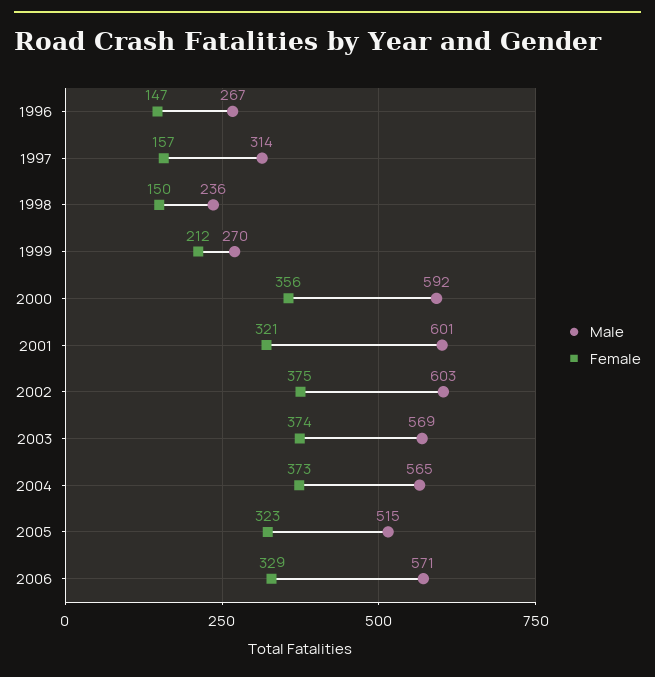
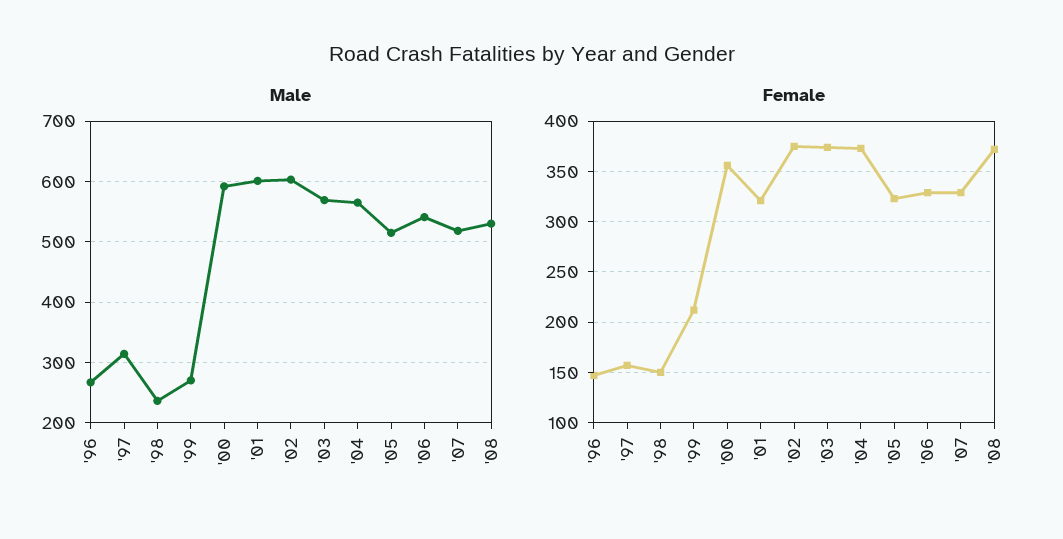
Male, 2006: 571 -> 540
Male, '07: none -> 520
Male, '08: none -> 530
Female, '07: none -> 330
Female, '08: none -> 370

